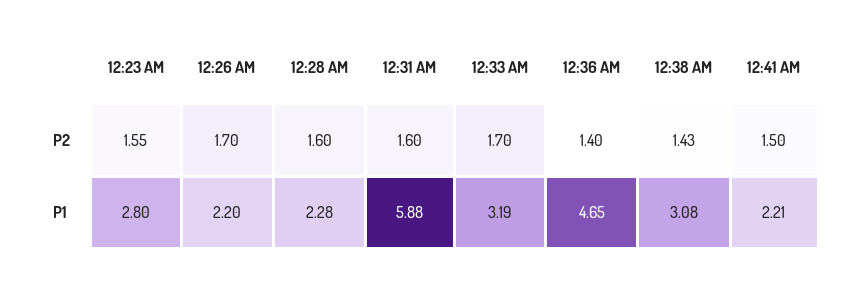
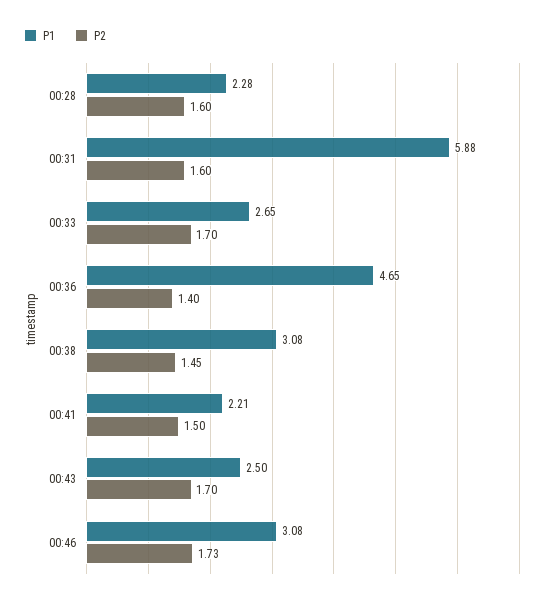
P2, 12:23 AM: 1.55 -> none
P2, 12:26 AM: 1.7 -> none
P2, 12:38 AM: 1.43 -> 1.45
P1, 12:23 AM: 2.8 -> none
P1, 12:26 AM: 2.2 -> none
P1, 12:33 AM: 3.19 -> 2.65
P1, 00:43: none -> 2.5
P2, 00:43: none -> 1.7
P1, 00:46: none -> 3.08
P2, 00:46: none -> 1.73

